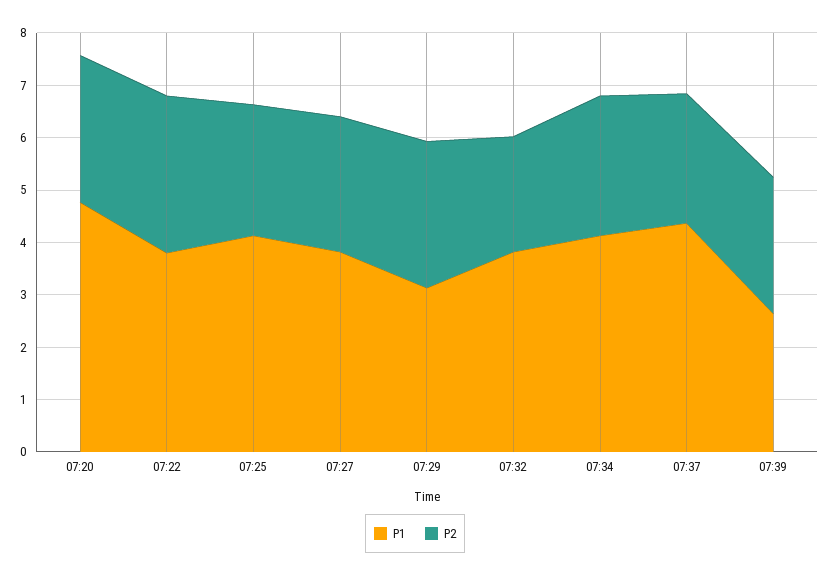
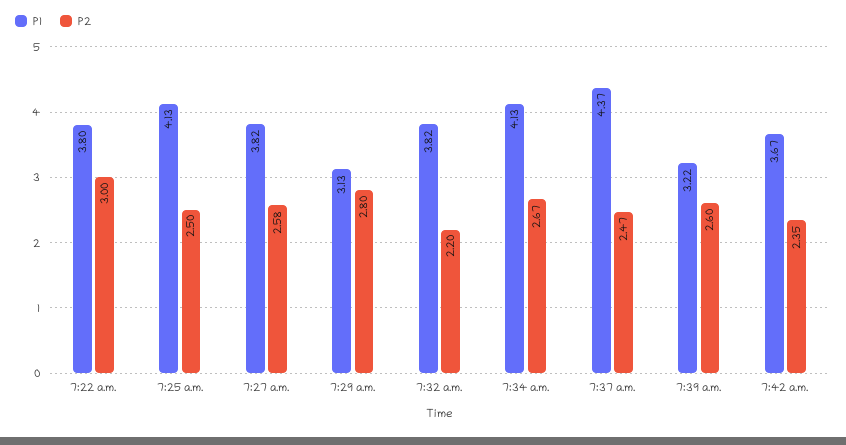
P1, 07:20: 4.8 -> none
P2, 07:20: 2.8 -> none
P1, 07:39: 2.6 -> 3.22
P1, 7:42 a.m.: none -> 3.67
P2, 7:42 a.m.: none -> 2.35

